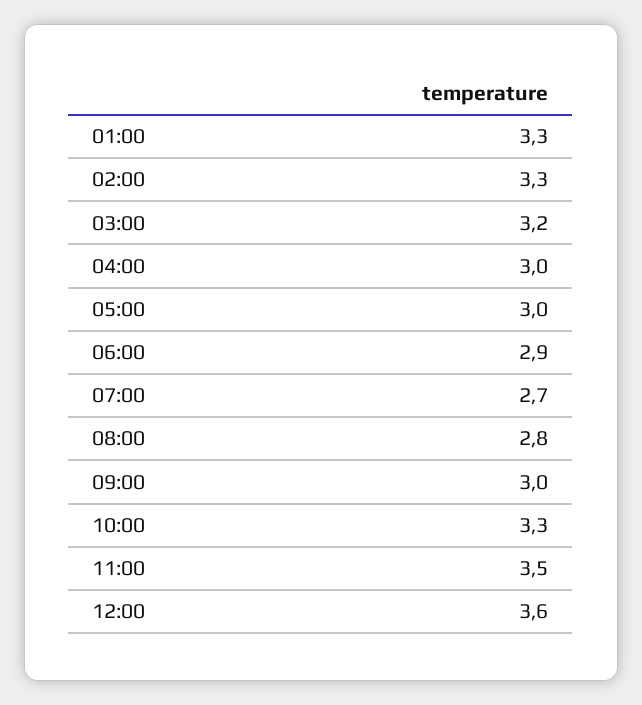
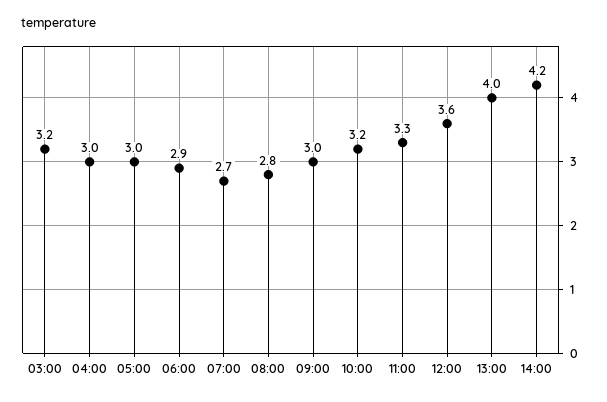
01:00: 3.3 -> none
02:00: 3.3 -> none
10:00: 3.3 -> 3.2
11:00: 3.5 -> 3.3
13:00: none -> 4
14:00: none -> 4.2

